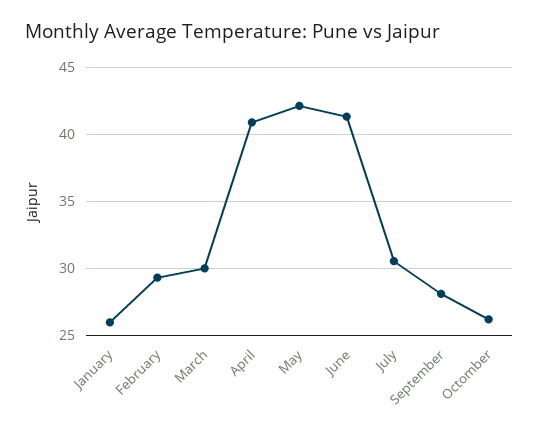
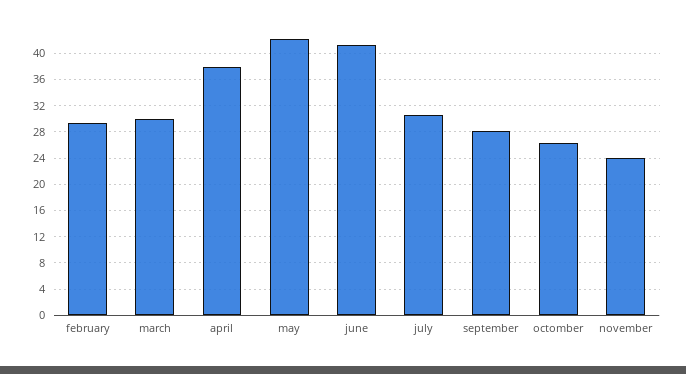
January: 26 -> none
April: 41 -> 38
november: none -> 24

